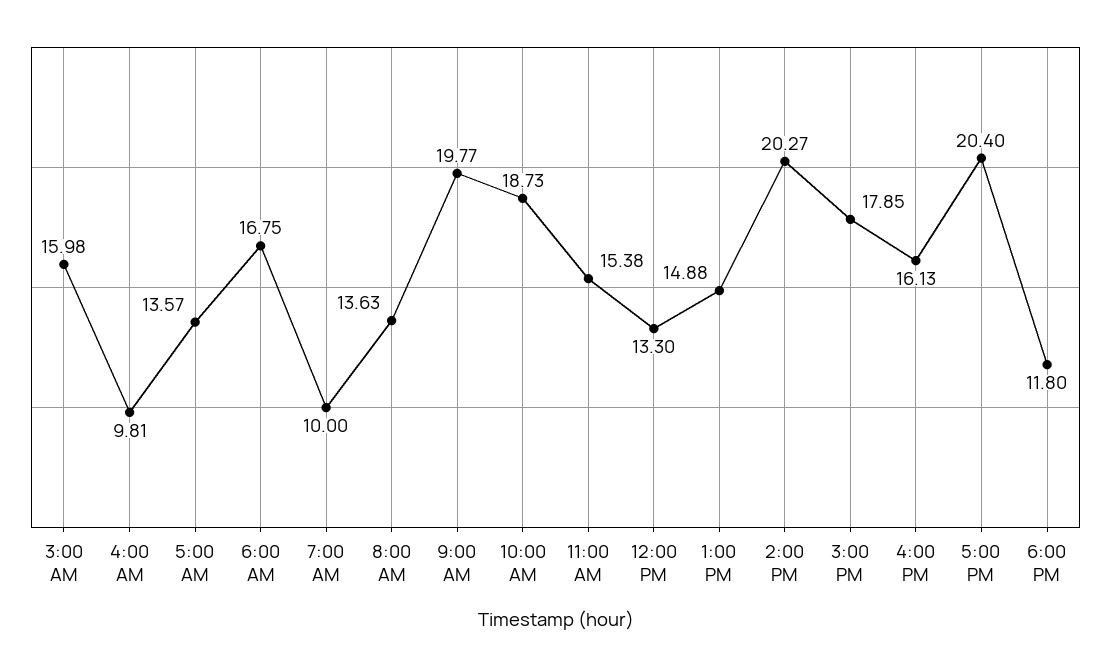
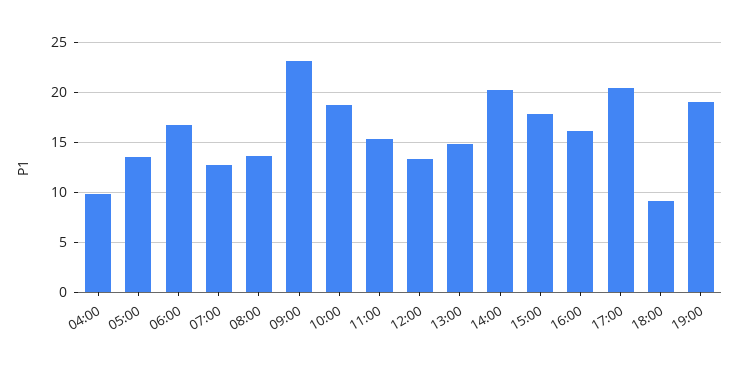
3:00 AM: 15.98 -> none
7:00 AM: 10 -> 13
9:00 AM: 19.77 -> 23
6:00 PM: 11.8 -> 9
19:00: none -> 19

